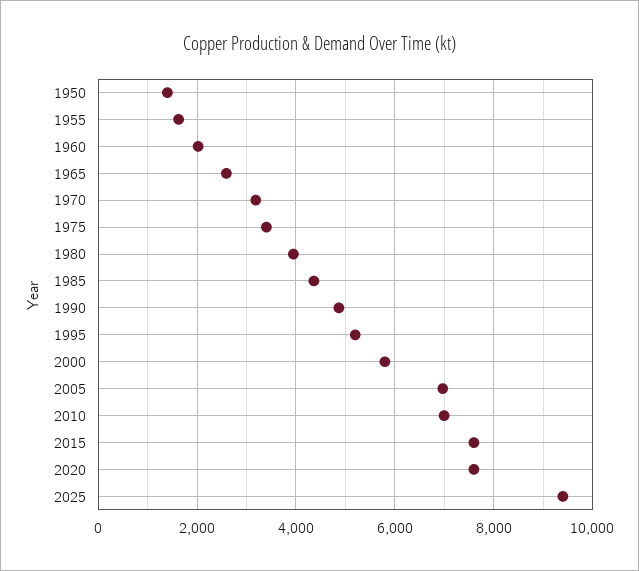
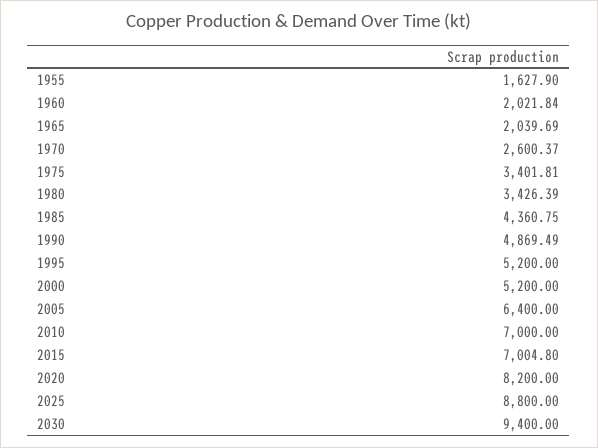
1950: 1400 -> none
1965: 2600 -> 2039.69
1970: 3200 -> 2600.37
1980: 4000 -> 3426.39
2000: 5800 -> 5200
2005: 7000 -> 6400
2015: 7600 -> 7004.8
2020: 7600 -> 8200
2025: 9400 -> 8800
2030: none -> 9400

